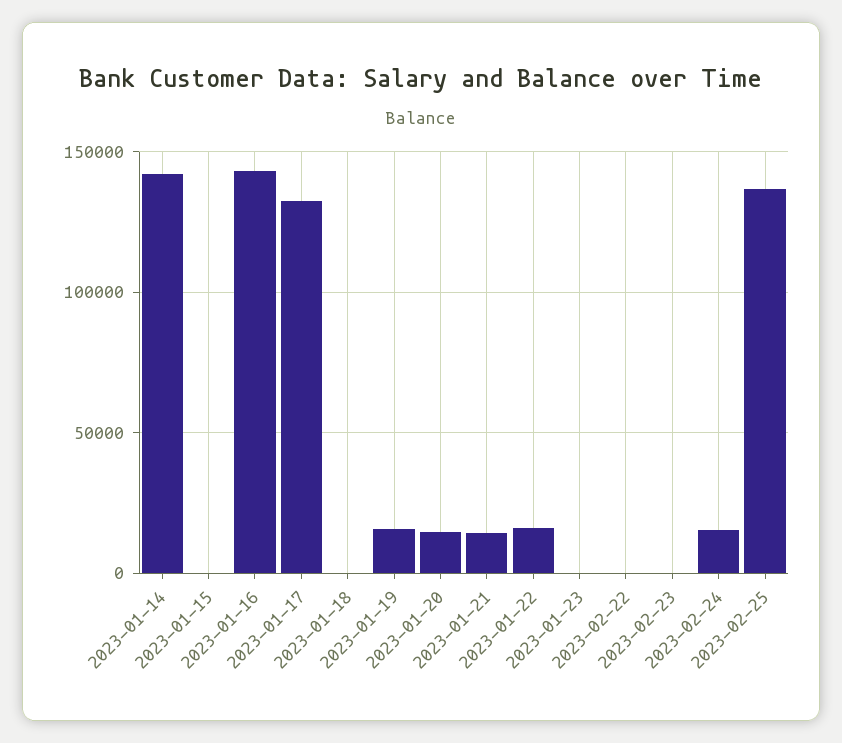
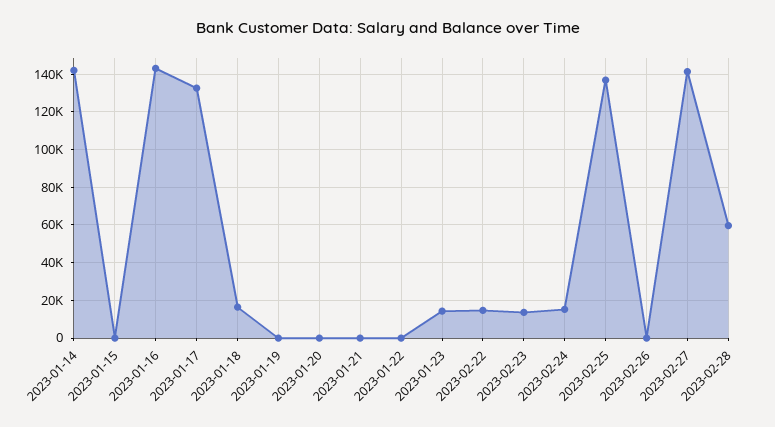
2023-01-18: 0 -> 15000
2023-01-19: 15000 -> 0
2023-01-20: 15000 -> 0
2023-01-21: 15000 -> 0
2023-01-22: 15000 -> 0
2023-01-23: 0 -> 15000
2023-02-22: 0 -> 15000
2023-02-23: 0 -> 15000
2023-02-26: none -> 0
2023-02-27: none -> 140000
2023-02-28: none -> 60000

